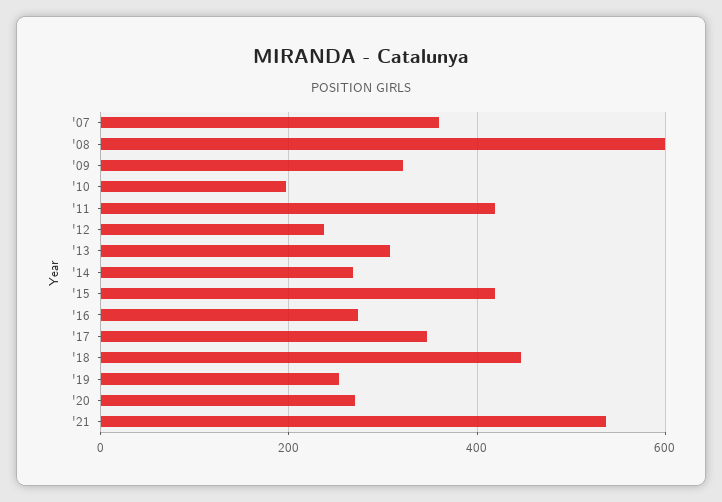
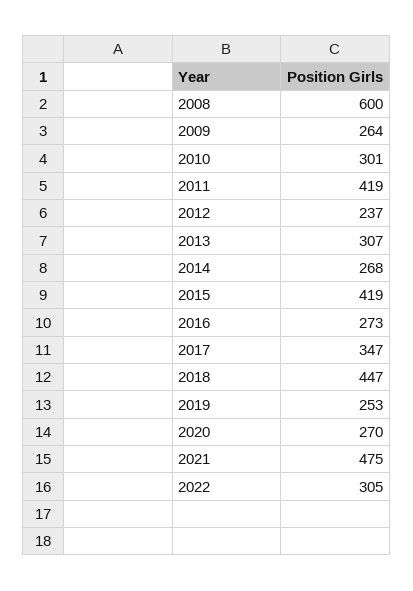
'07: 360 -> none
'09: 320 -> 264
'10: 200 -> 301
'21: 540 -> 475
2022: none -> 305

